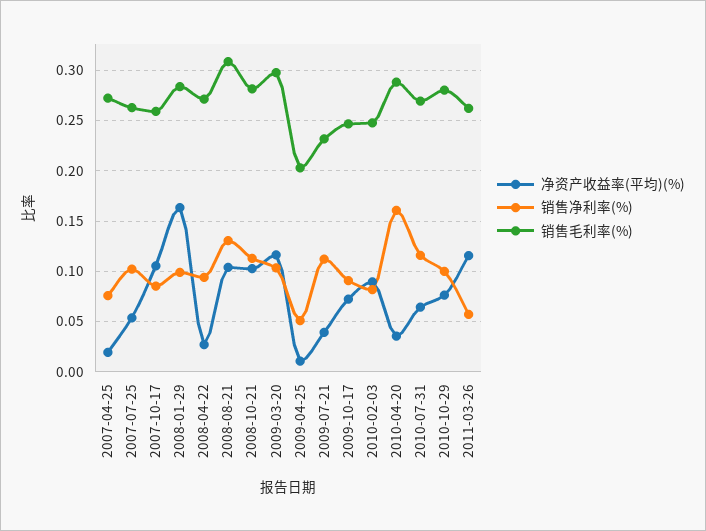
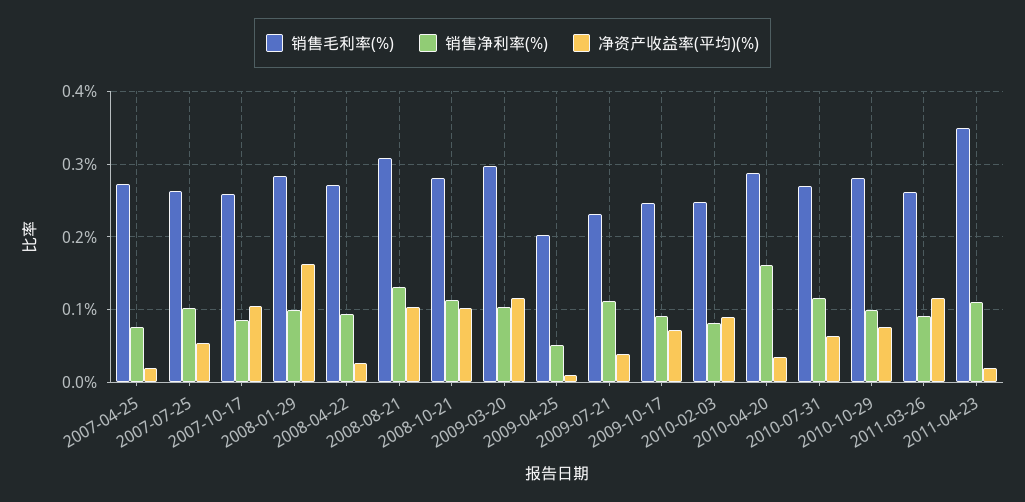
销售净利率(%), 2011-03-26: 0.06 -> 0.09
销售毛利率(%), 2011-04-23: none -> 0.35
销售净利率(%), 2011-04-23: none -> 0.11
净资产收益率(平均)(%), 2011-04-23: none -> 0.02

